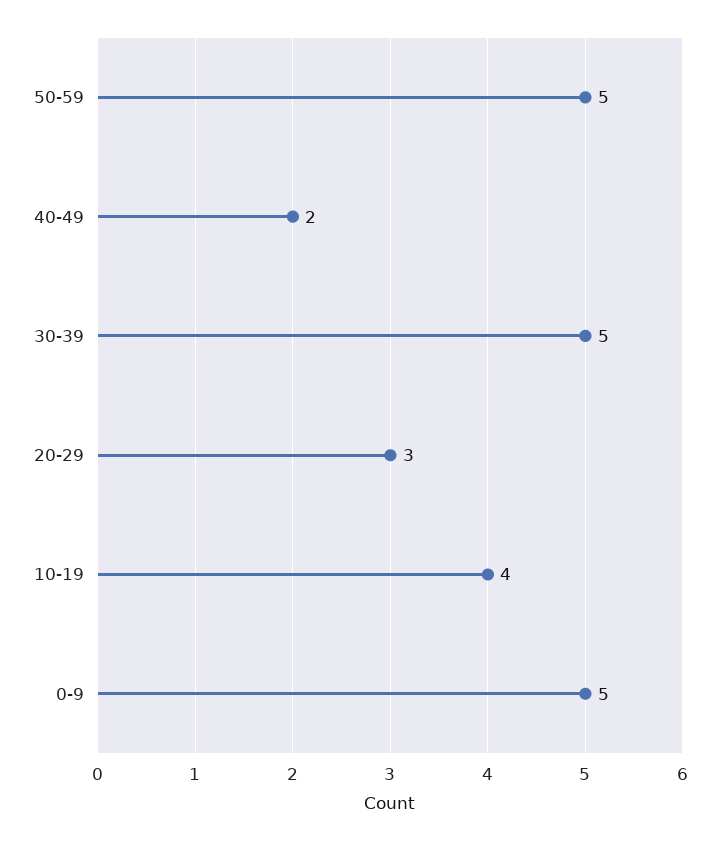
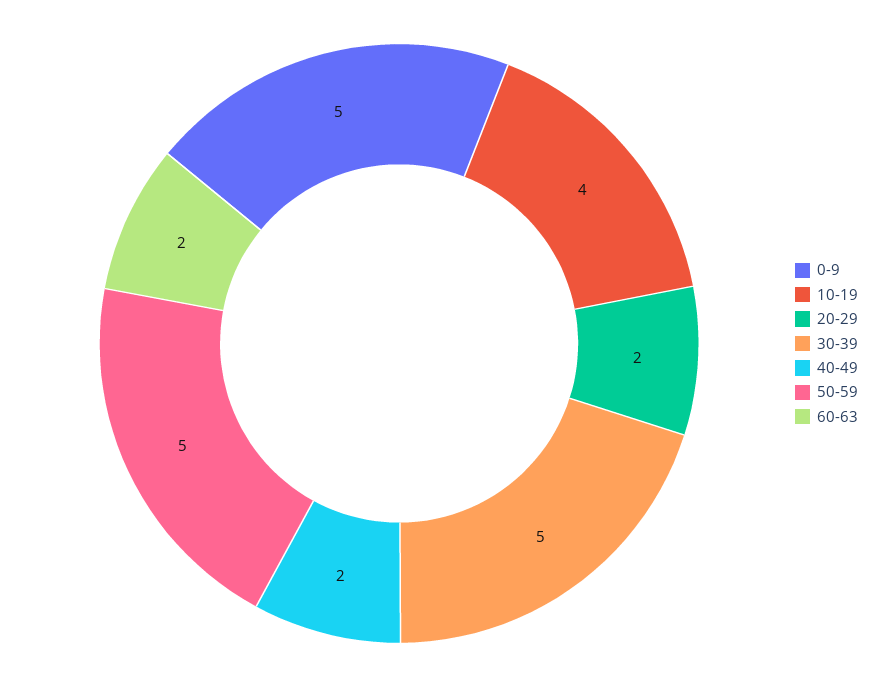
20-29: 3 -> 2
60-63: none -> 2

